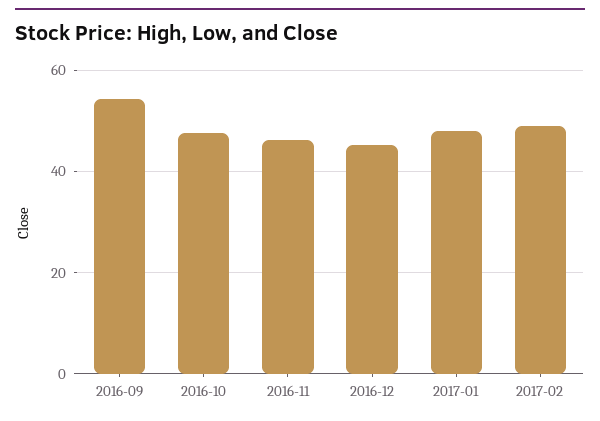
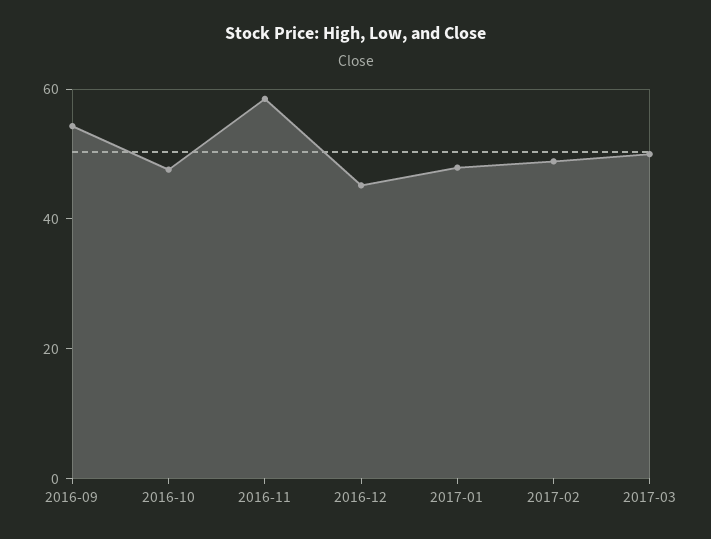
2016-11: 46 -> 60
2017-03: none -> 50

